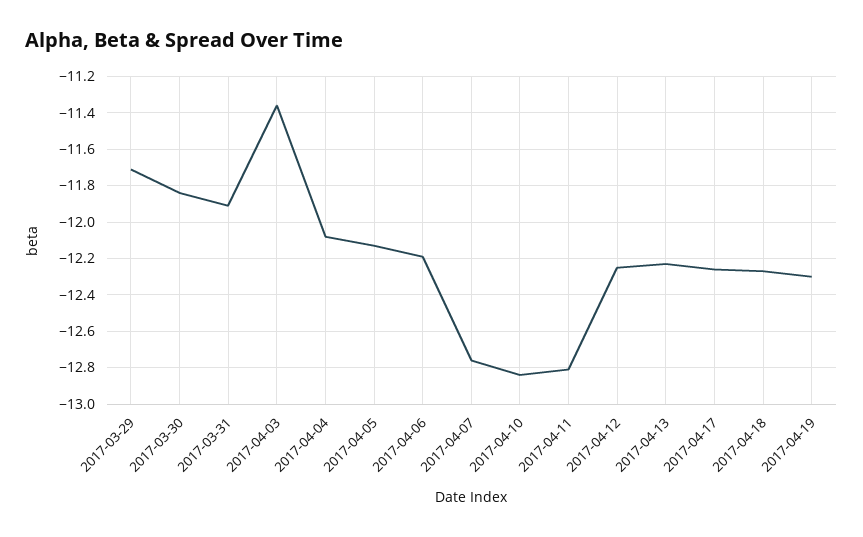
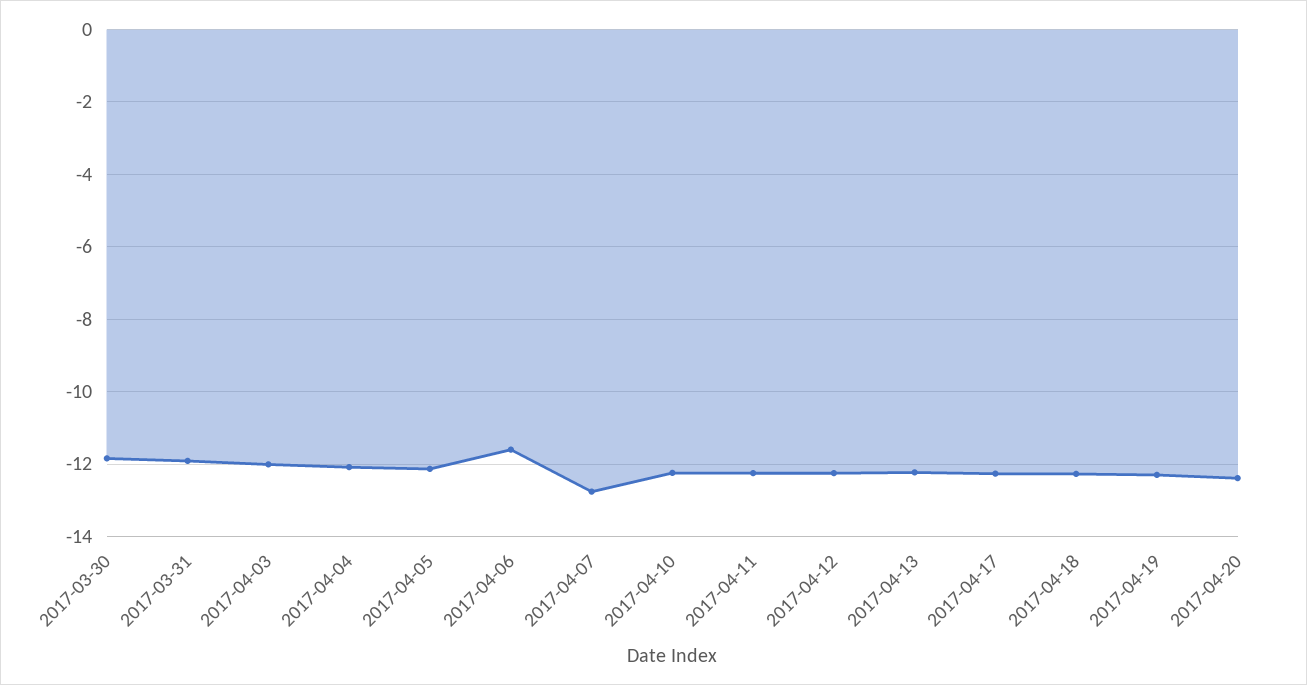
2017-03-29: -11.7 -> none
2017-04-03: -11.35 -> -12
2017-04-06: -12.2 -> -11.6
2017-04-10: -12.85 -> -12.2
2017-04-11: -12.8 -> -12.2
2017-04-20: none -> -12.4

